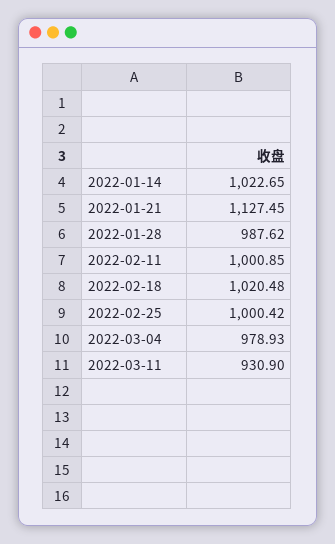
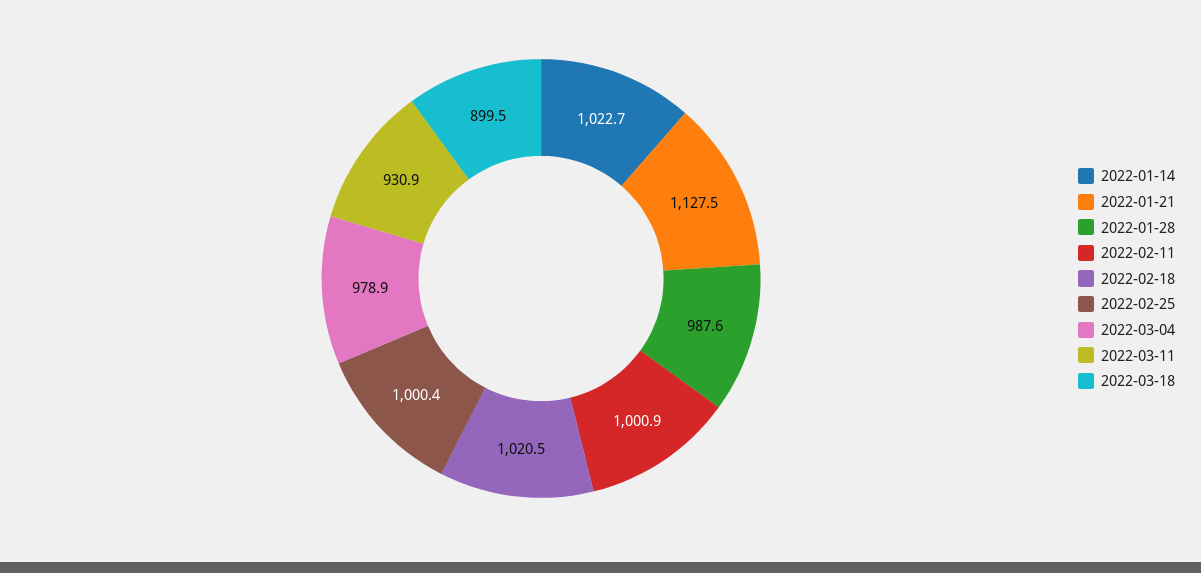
2022-03-18: none -> 899.5

